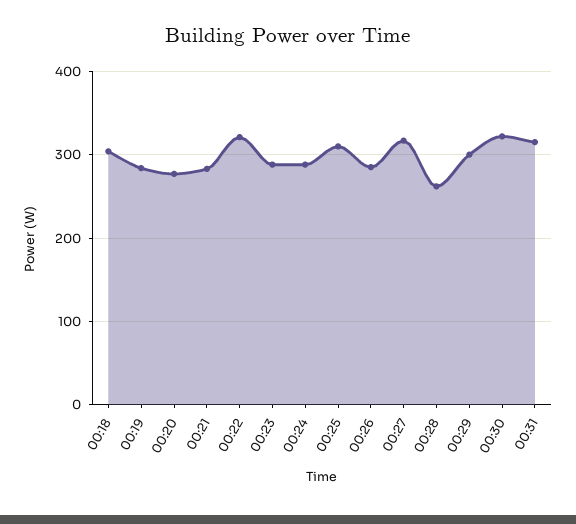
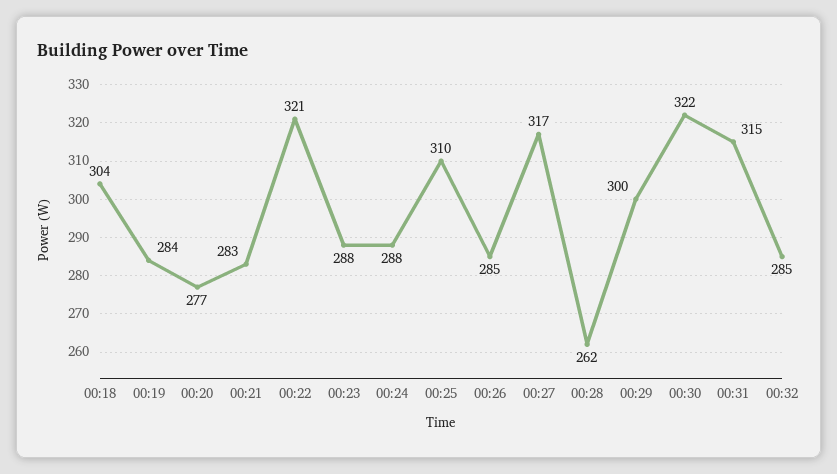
00:32: none -> 285

